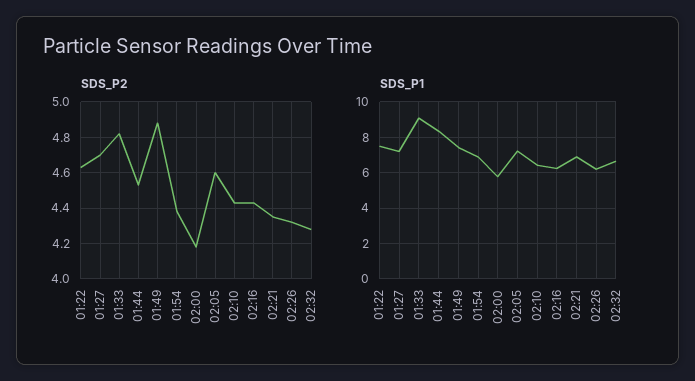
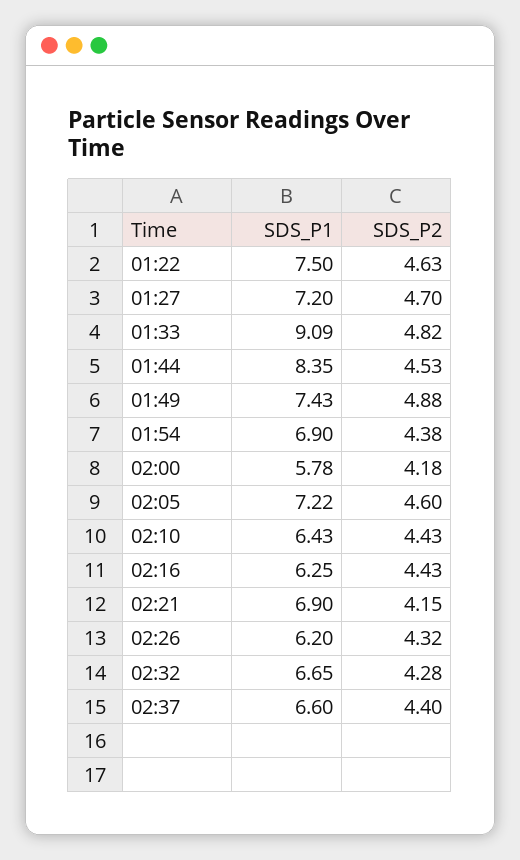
SDS_P2, 02:21: 4.35 -> 4.15
SDS_P1, 02:37: none -> 6.6
SDS_P2, 02:37: none -> 4.4

